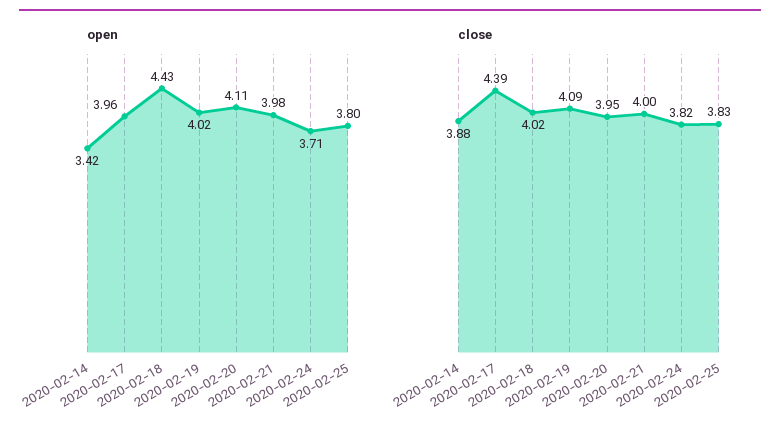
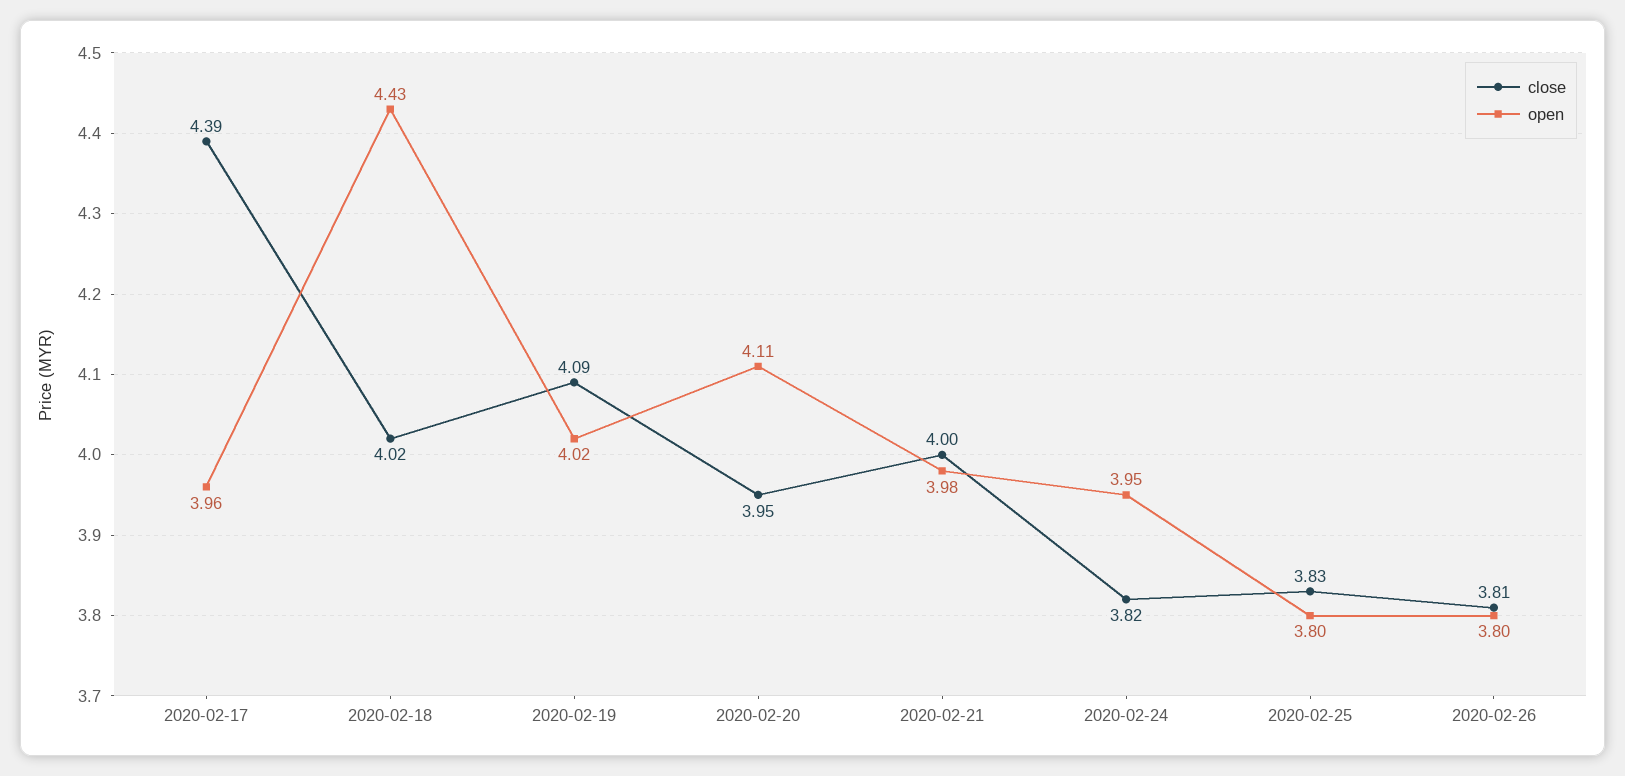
open, 2020-02-14: 3.42 -> none
open, 2020-02-24: 3.71 -> 3.95
close, 2020-02-14: 3.88 -> none
close, 2020-02-26: none -> 3.81
open, 2020-02-26: none -> 3.8

